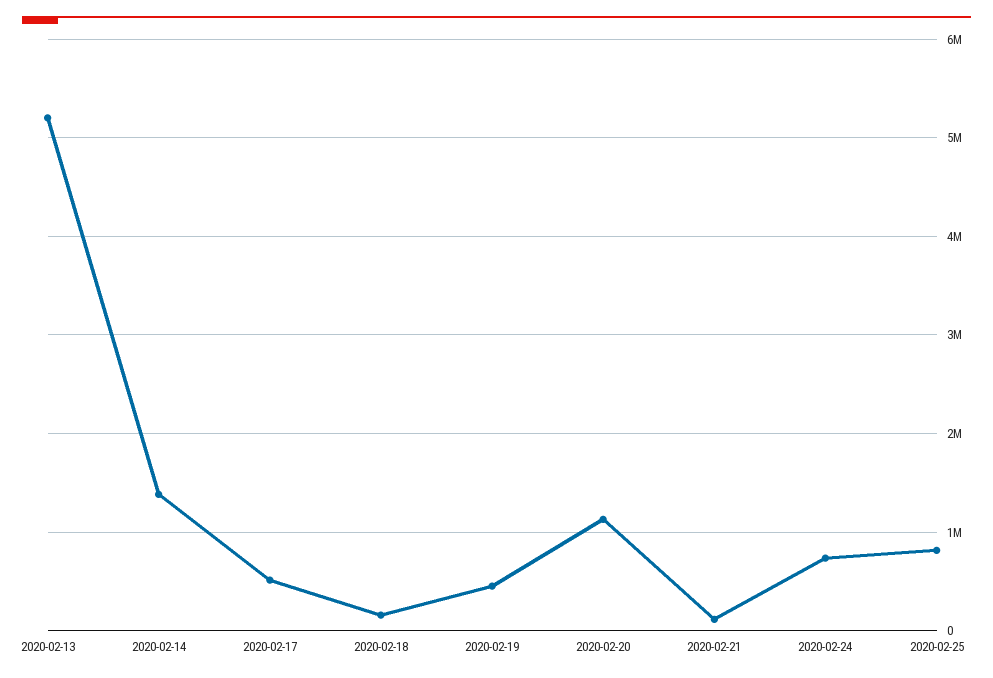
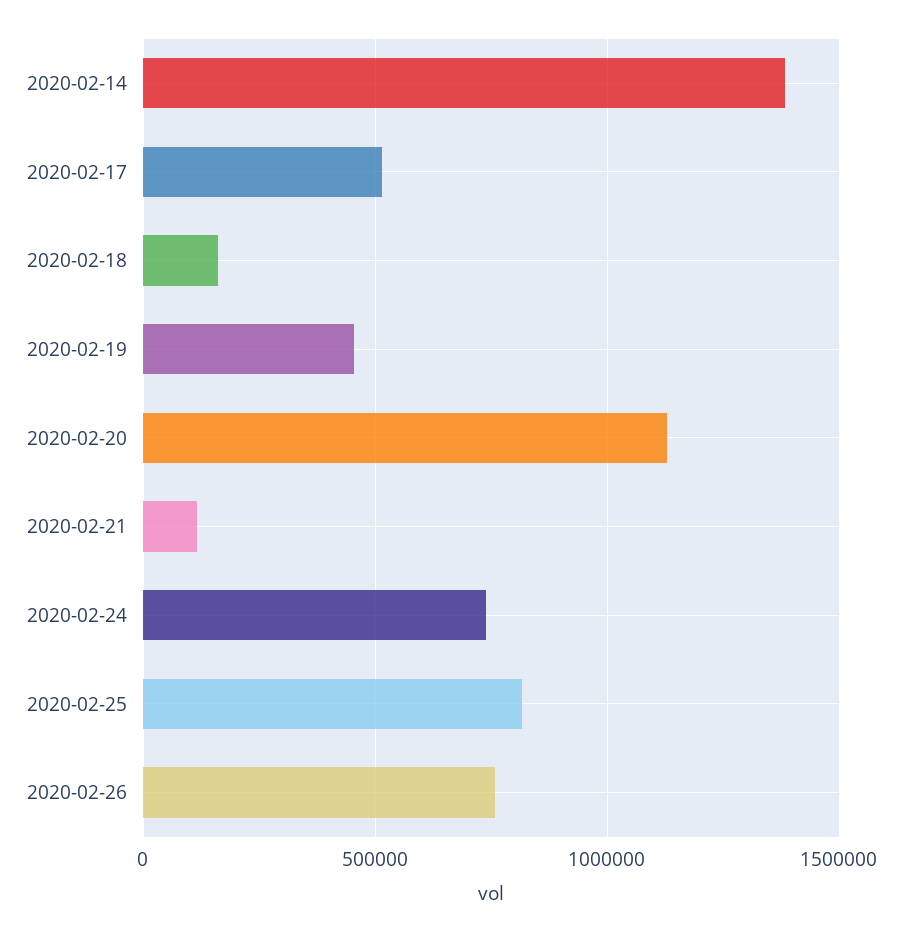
2020-02-13: 5200000 -> none
2020-02-26: none -> 750000

